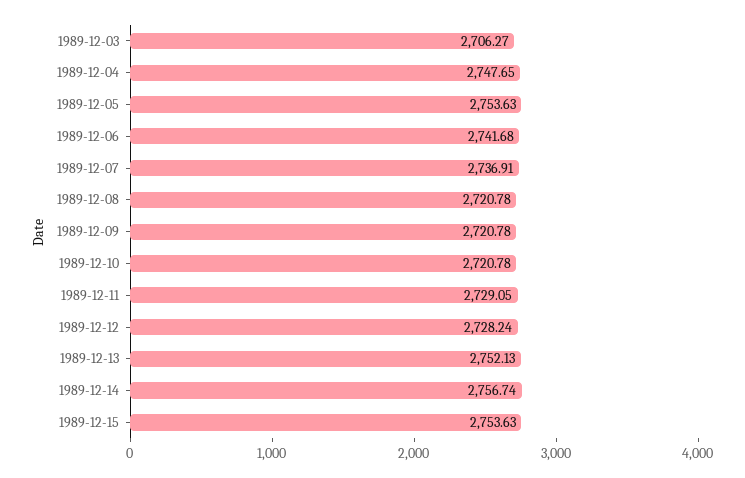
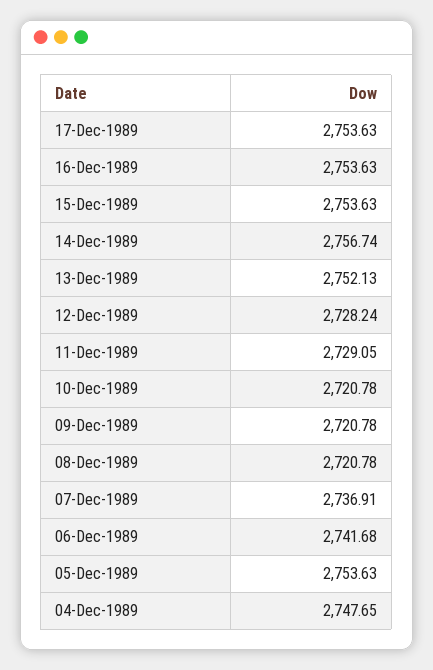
1989-12-03: 2706.27 -> none
17-Dec-1989: none -> 2753.63
16-Dec-1989: none -> 2753.63

